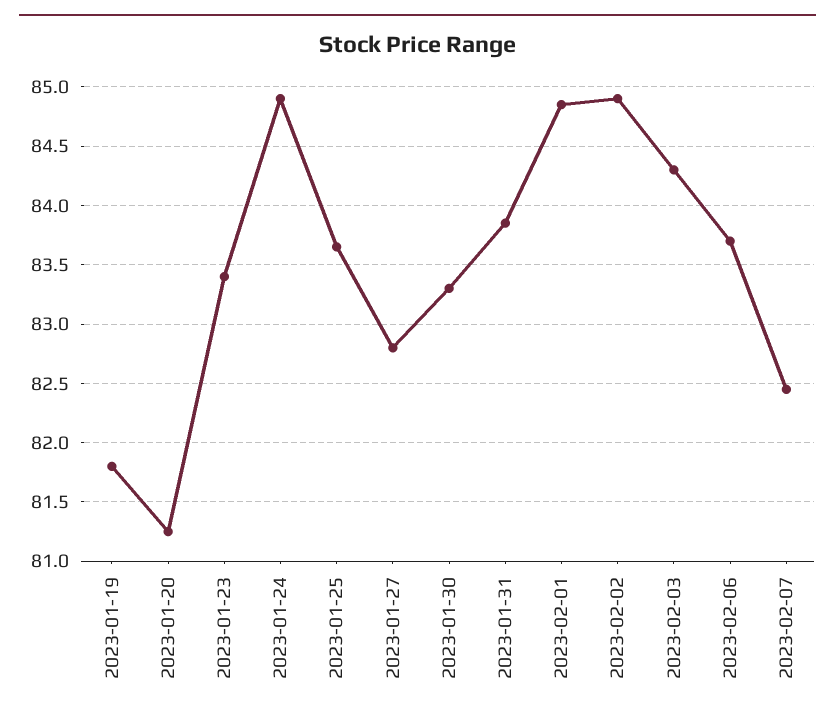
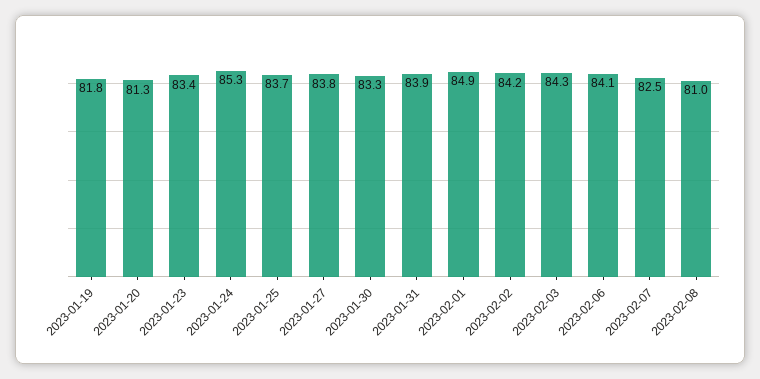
2023-01-24: 84.9 -> 85.3
2023-01-27: 82.8 -> 83.8
2023-02-02: 84.9 -> 84.2
2023-02-06: 83.7 -> 84.1
2023-02-08: none -> 81

